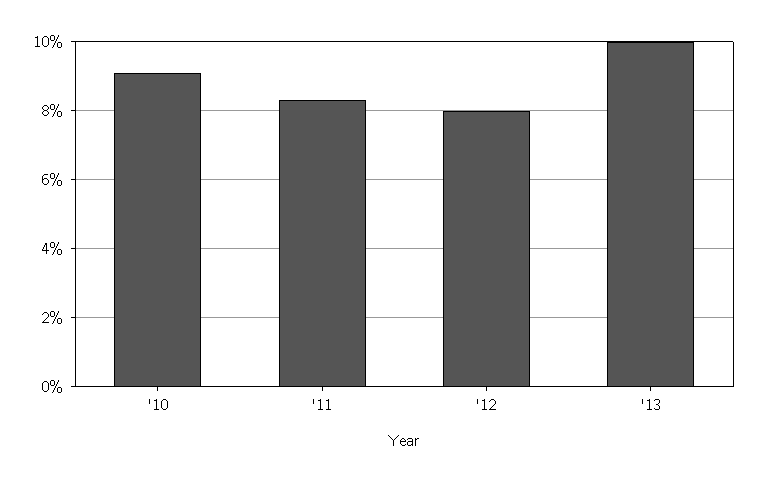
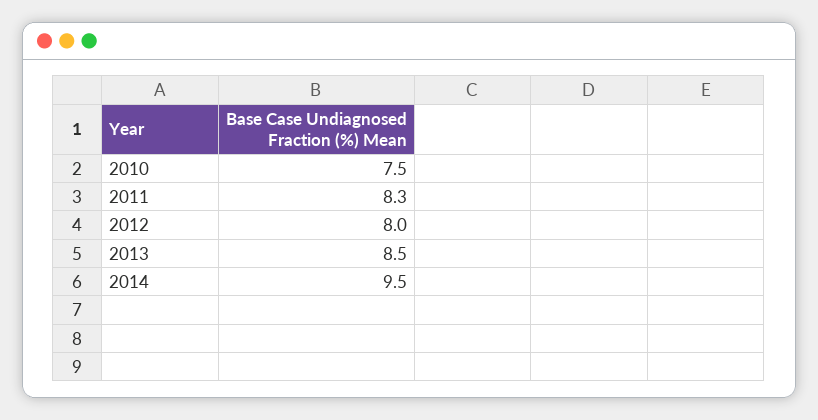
'10: 9 -> 7.5
'13: 10 -> 8.5
2014: none -> 9.5

